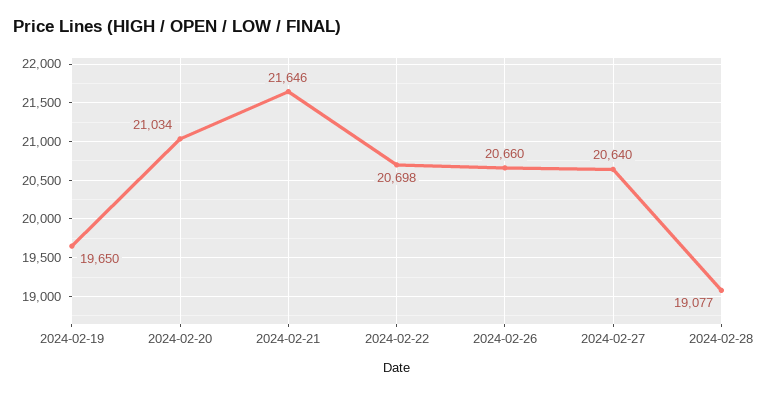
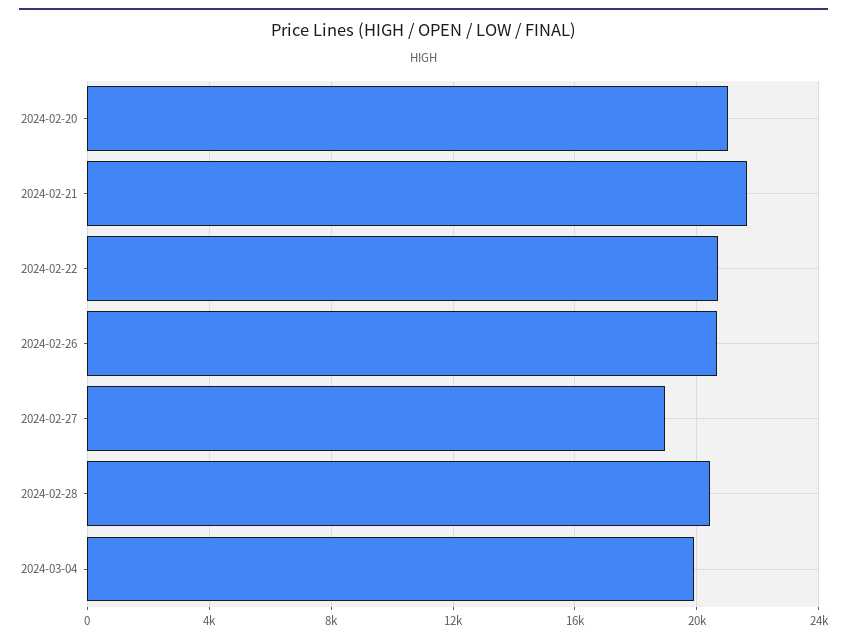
2024-02-19: 19650 -> none
2024-02-27: 20640 -> 19000
2024-02-28: 19077 -> 20500
2024-03-04: none -> 20000

